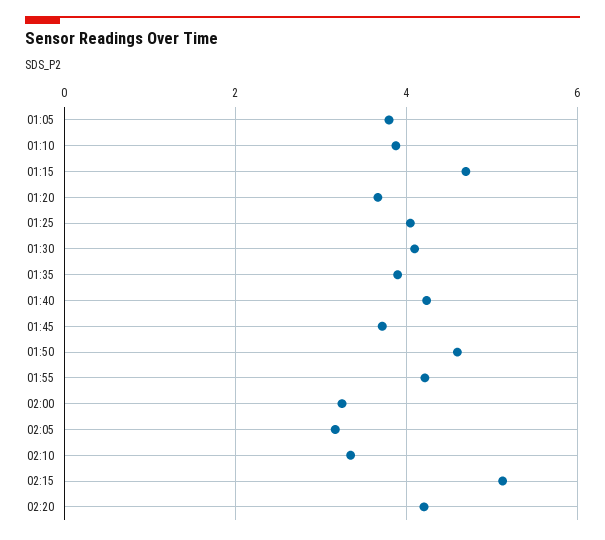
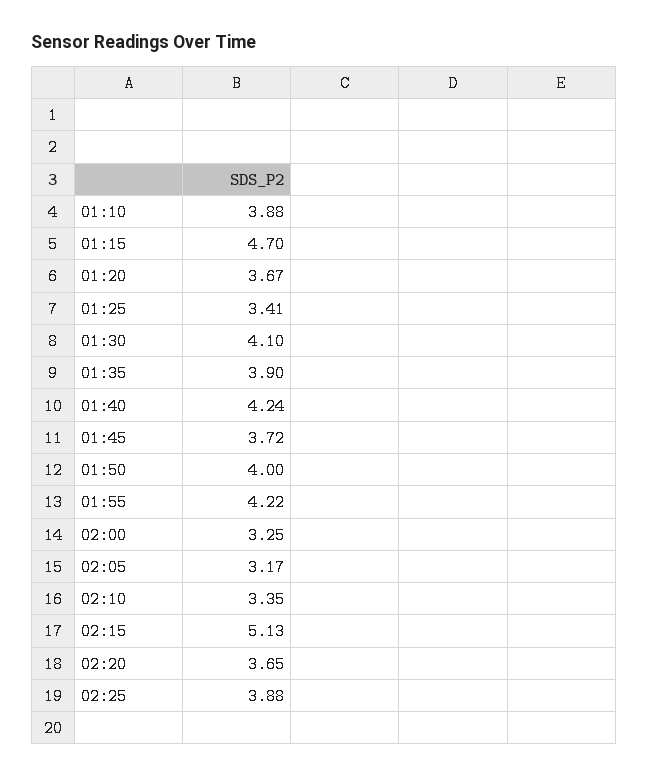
01:05: 3.8 -> none
01:25: 4 -> 3.41
01:50: 4.6 -> 4
02:20: 4.2 -> 3.65
02:25: none -> 3.88

